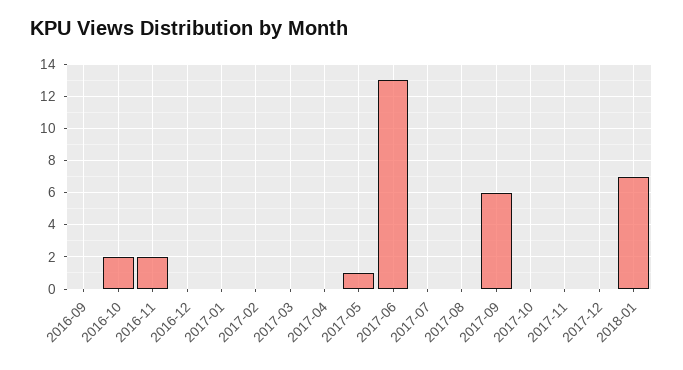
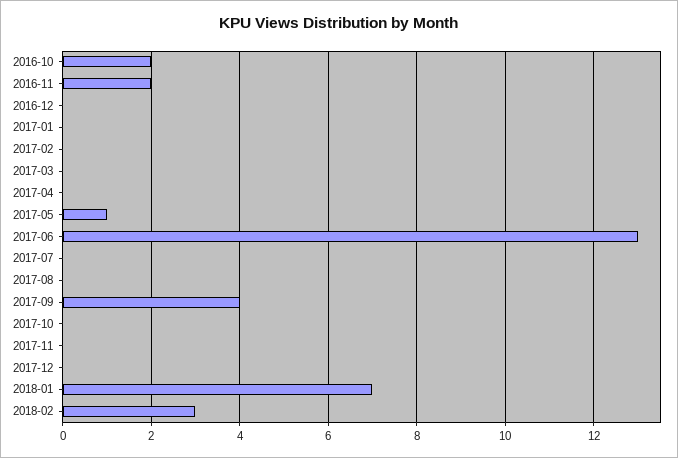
2016-09: 0 -> none
2017-09: 6 -> 4
2018-02: none -> 3

